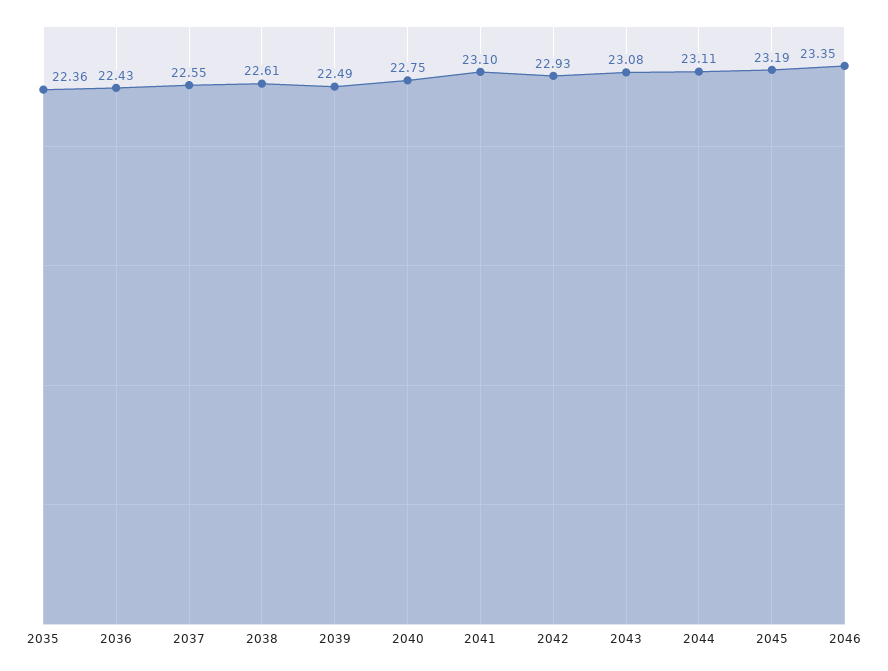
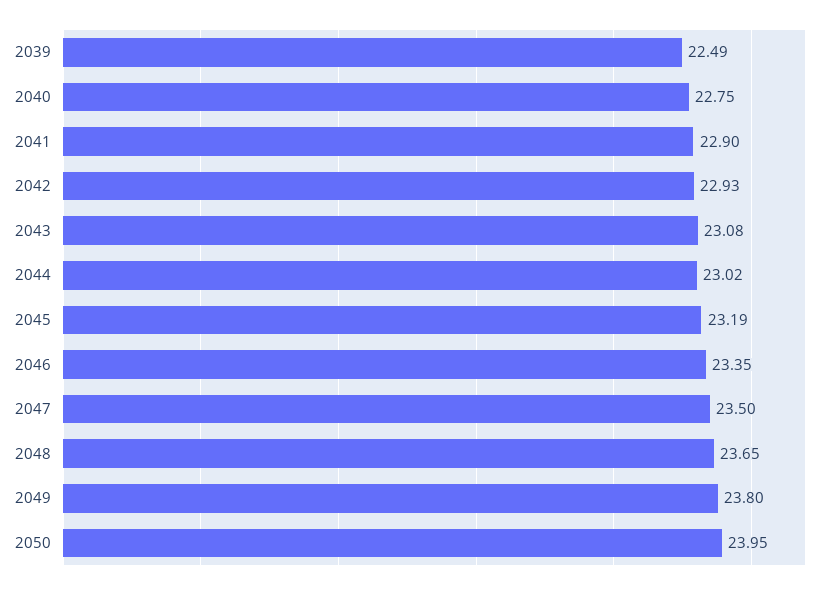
2035: 22.36 -> none
2036: 22.43 -> none
2037: 22.55 -> none
2038: 22.61 -> none
2041: 23.1 -> 22.9
2044: 23.11 -> 23.02
2047: none -> 23.5
2048: none -> 23.65
2049: none -> 23.8
2050: none -> 23.95

